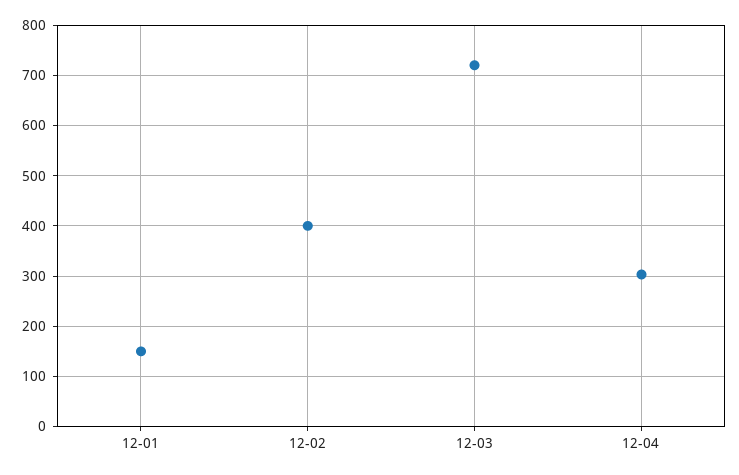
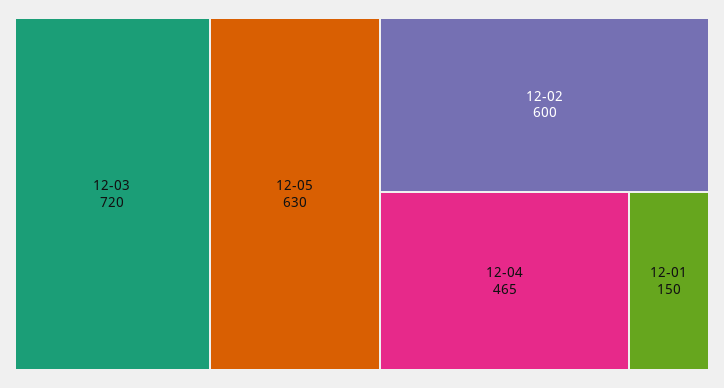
12-02: 400 -> 600
12-04: 300 -> 465
12-05: none -> 630

